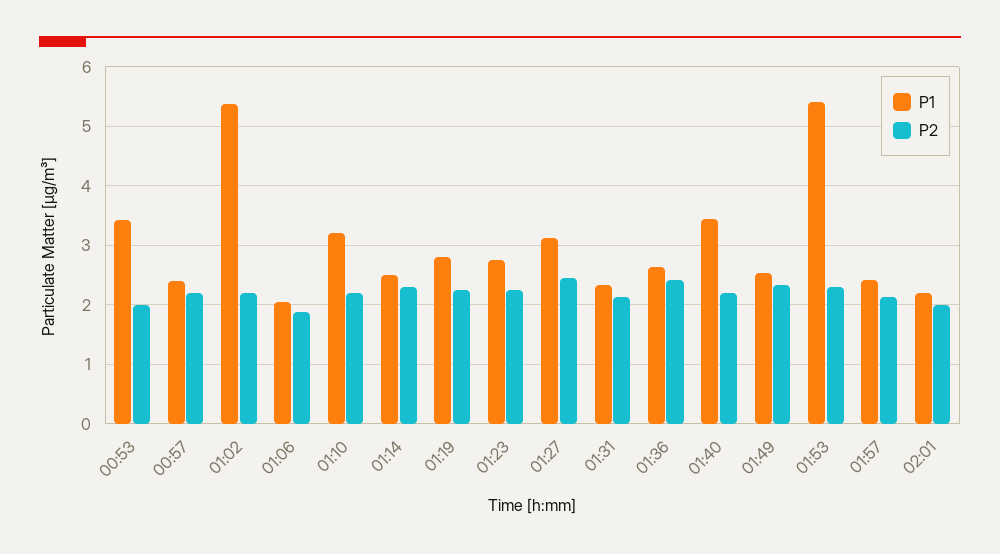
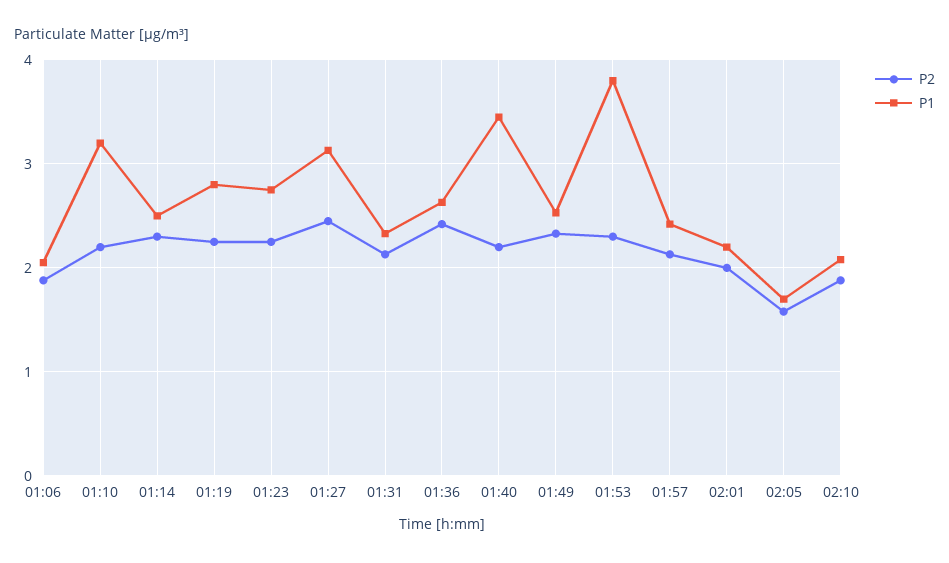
P1, 00:53: 3.4 -> none
P2, 00:53: 2 -> none
P1, 00:57: 2.4 -> none
P2, 00:57: 2.2 -> none
P1, 01:02: 5.4 -> none
P2, 01:02: 2.2 -> none
P1, 01:53: 5.4 -> 3.8
P2, 02:05: none -> 1.6
P1, 02:05: none -> 1.7
P2, 02:10: none -> 1.9
P1, 02:10: none -> 2.1

